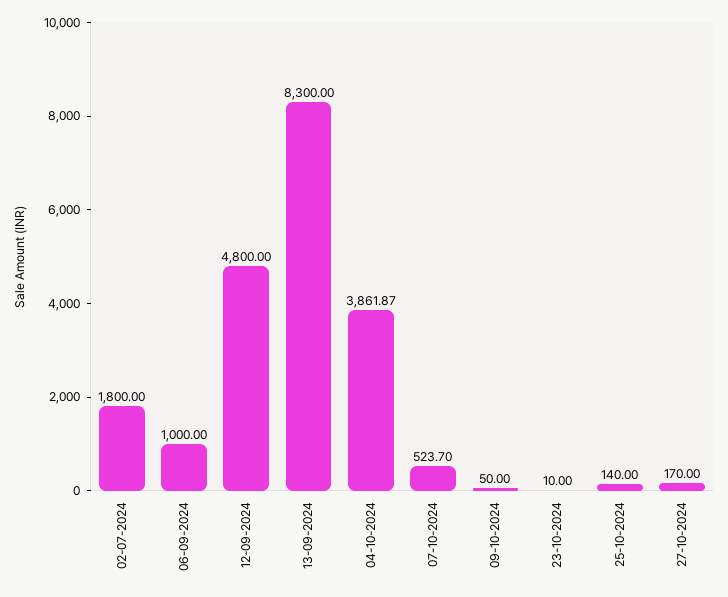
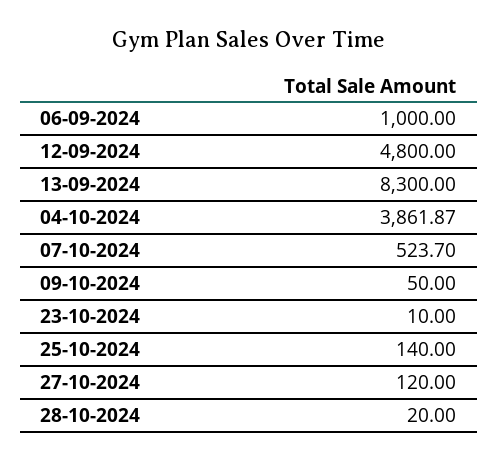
02-07-2024: 1800 -> none
27-10-2024: 170 -> 120
28-10-2024: none -> 20

